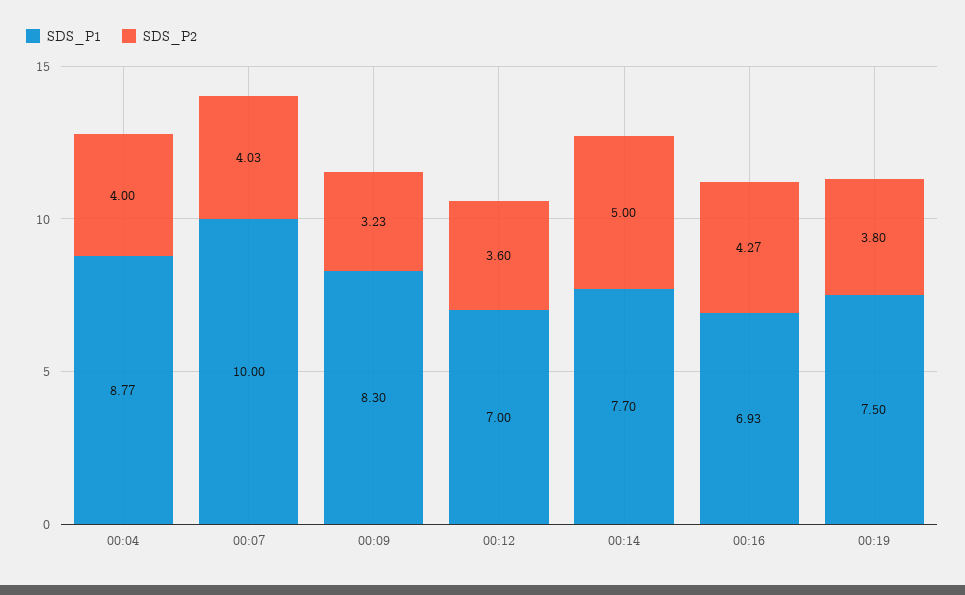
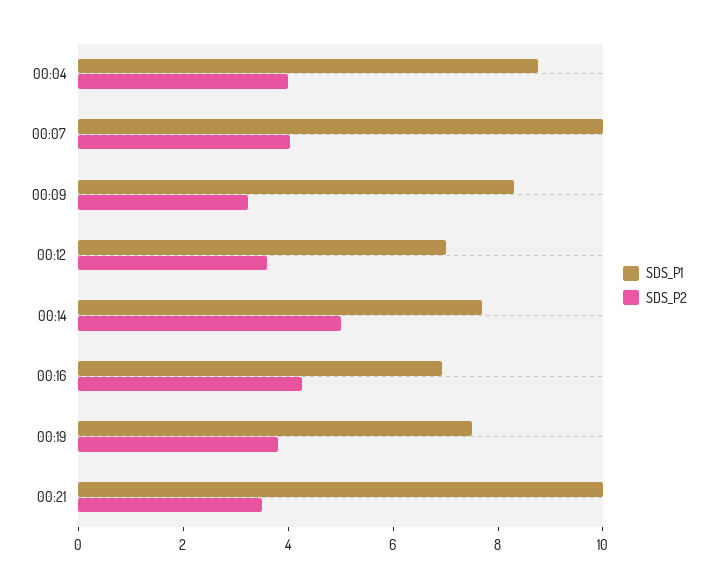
SDS_P1, 00:21: none -> 10
SDS_P2, 00:21: none -> 3.5

